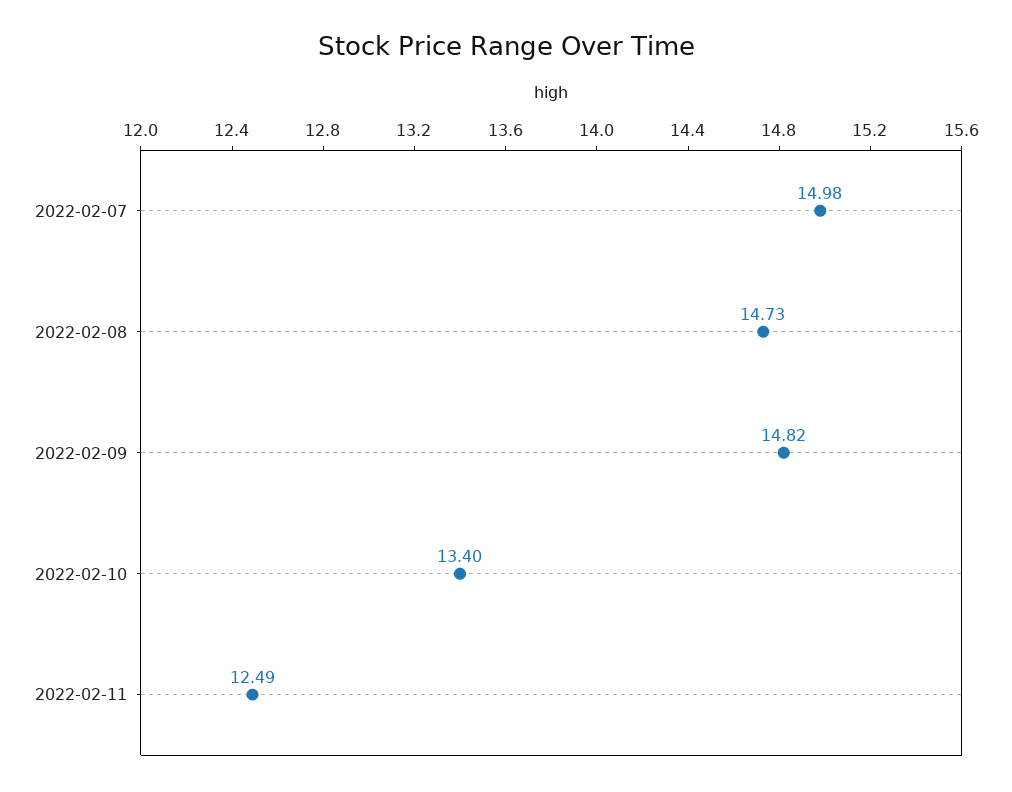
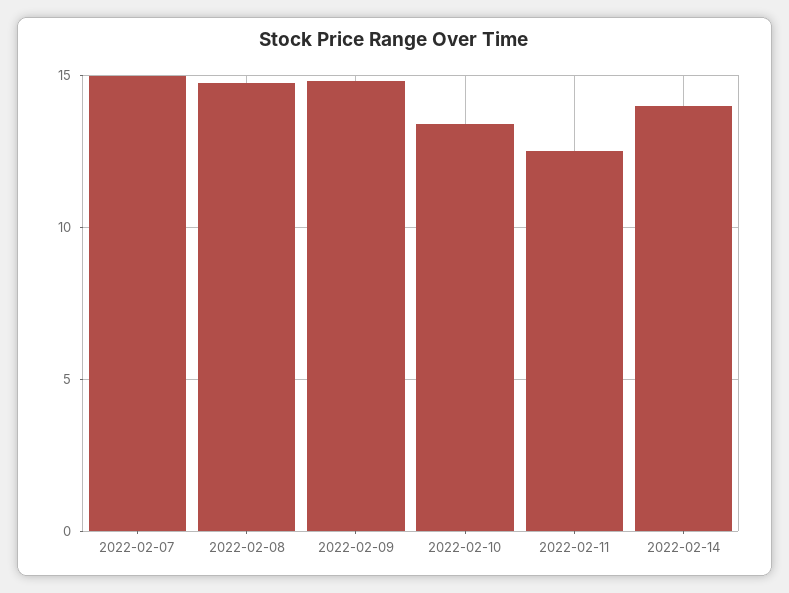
2022-02-14: none -> 14

